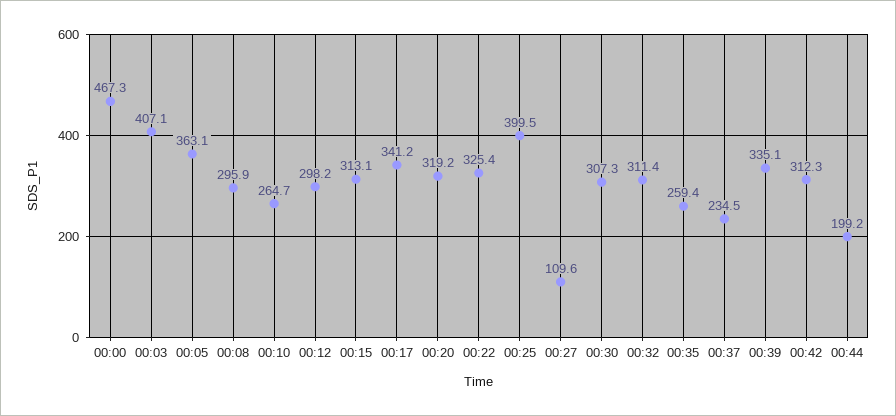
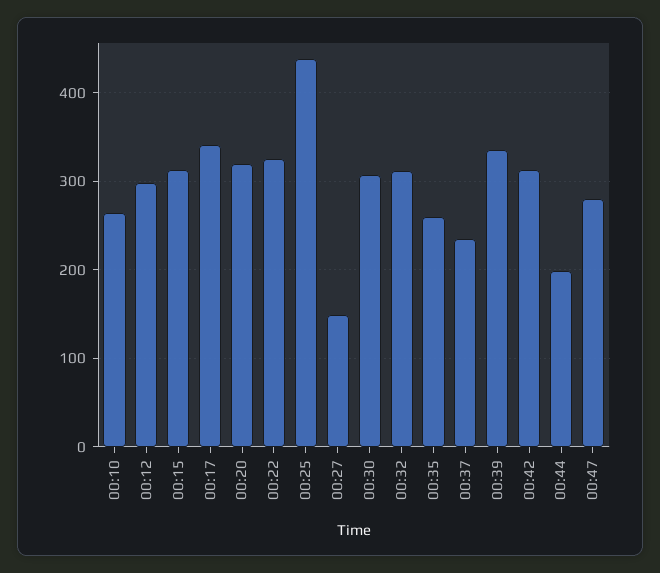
00:00: 467.3 -> none
00:03: 407.1 -> none
00:05: 363.1 -> none
00:08: 295.9 -> none
00:25: 399.5 -> 440
00:27: 109.6 -> 150
00:47: none -> 280

